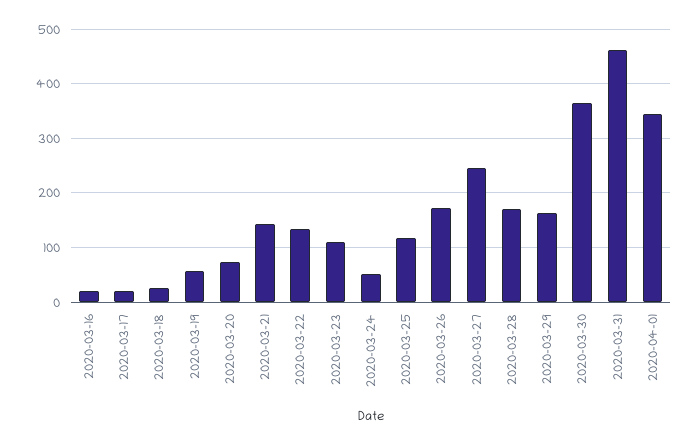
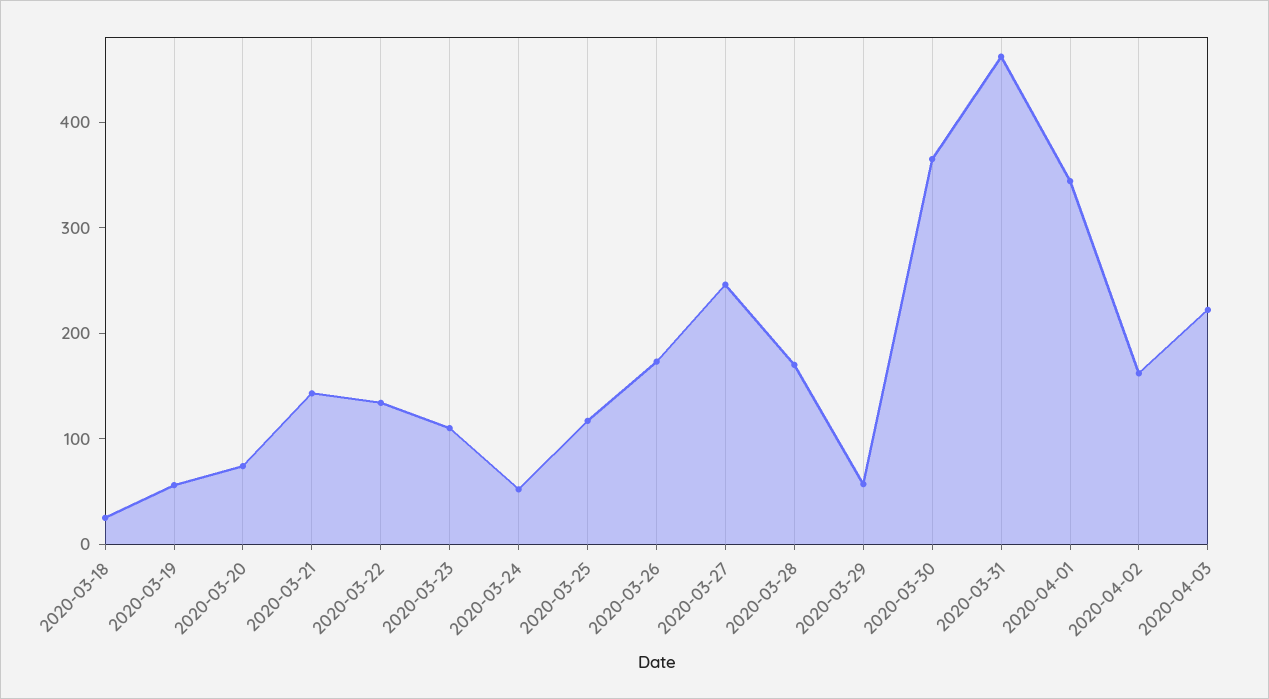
2020-03-16: 20 -> none
2020-03-17: 20 -> none
2020-03-29: 160 -> 60
2020-04-02: none -> 160
2020-04-03: none -> 220

